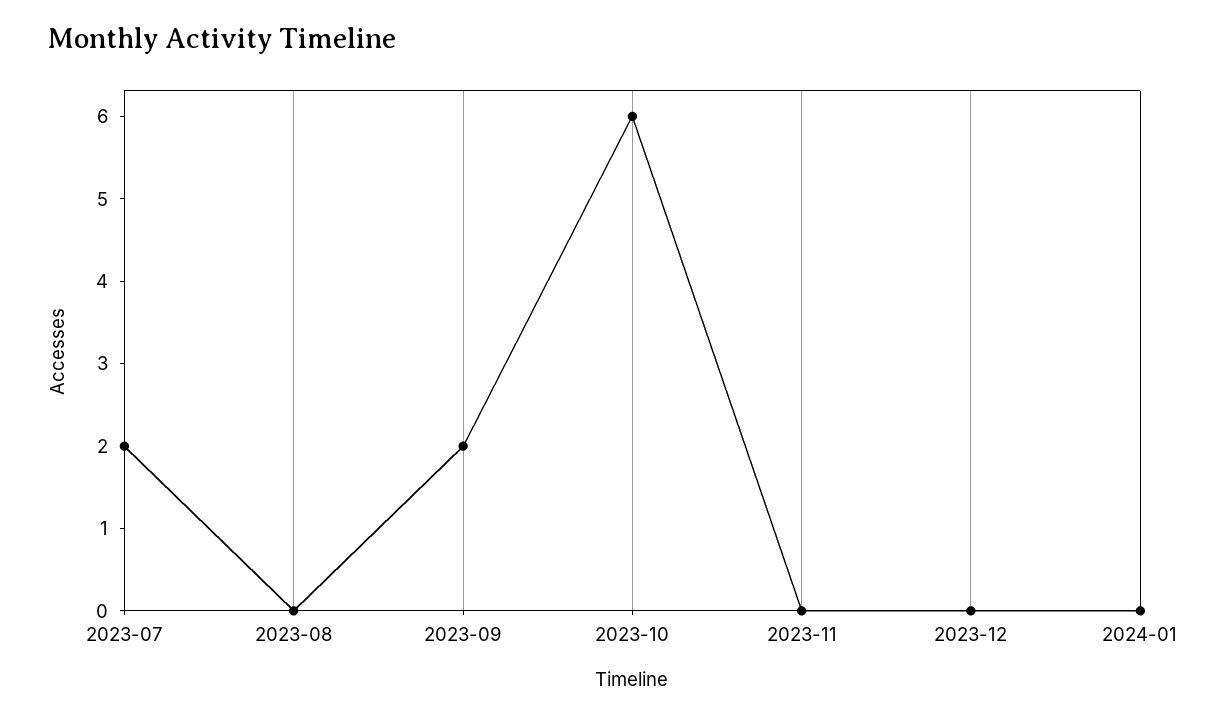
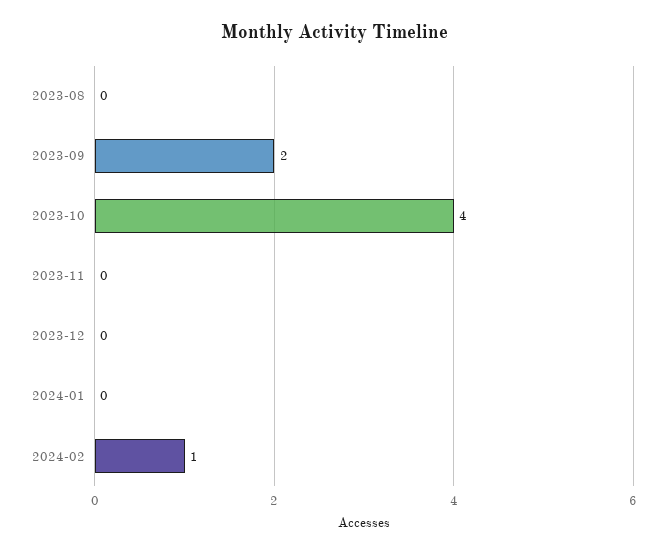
2023-07: 2 -> none
2023-10: 6 -> 4
2024-02: none -> 1

